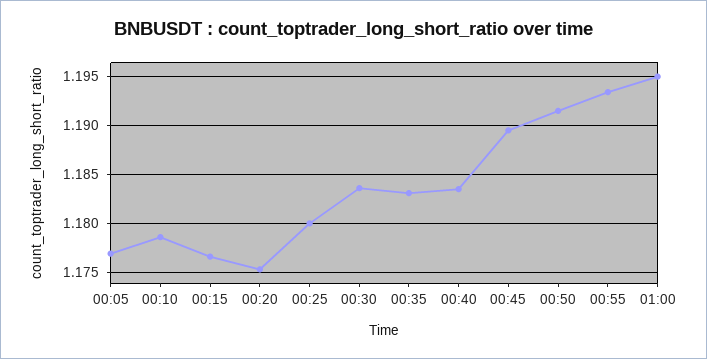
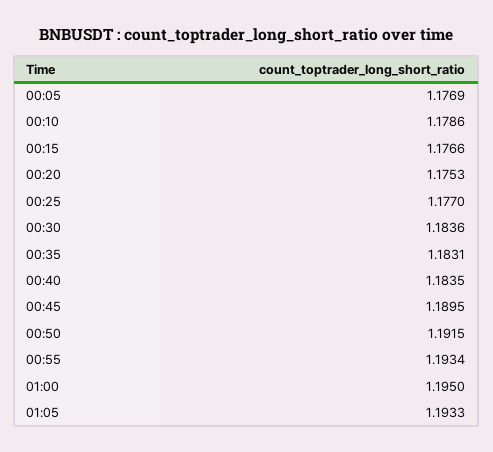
00:25: 1.18 -> 1.177
01:05: none -> 1.1933

